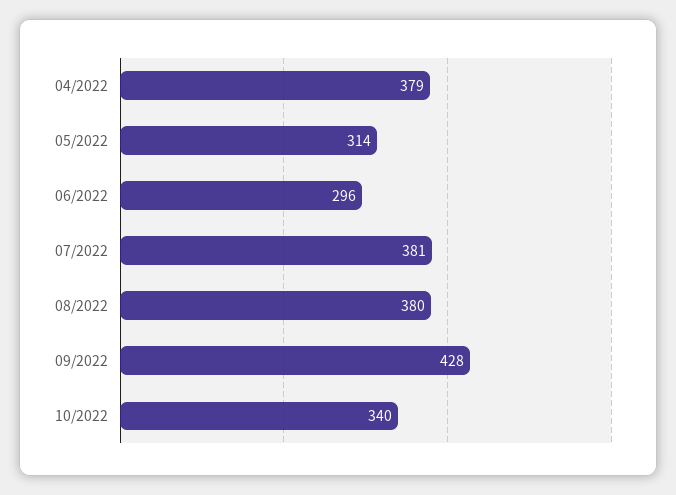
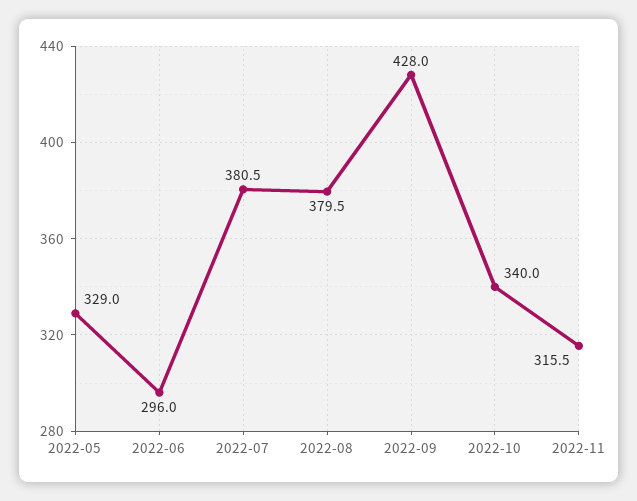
04/2022: 379 -> none
05/2022: 314 -> 329
2022-11: none -> 315.5

